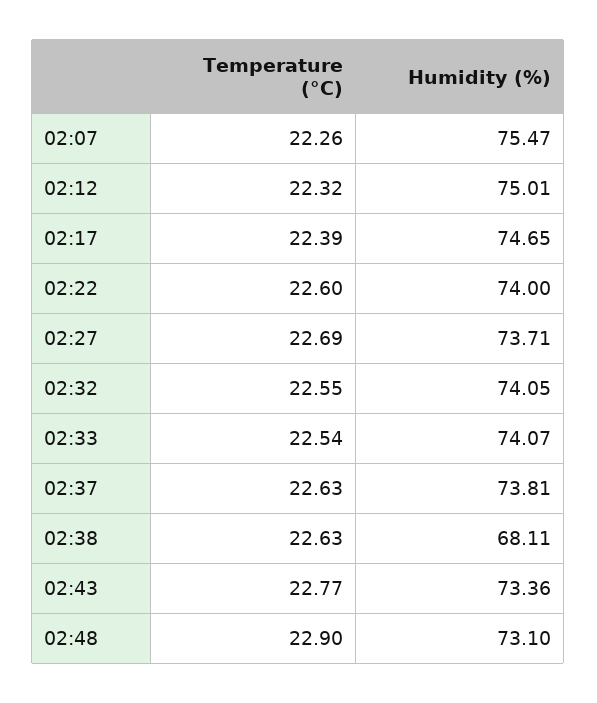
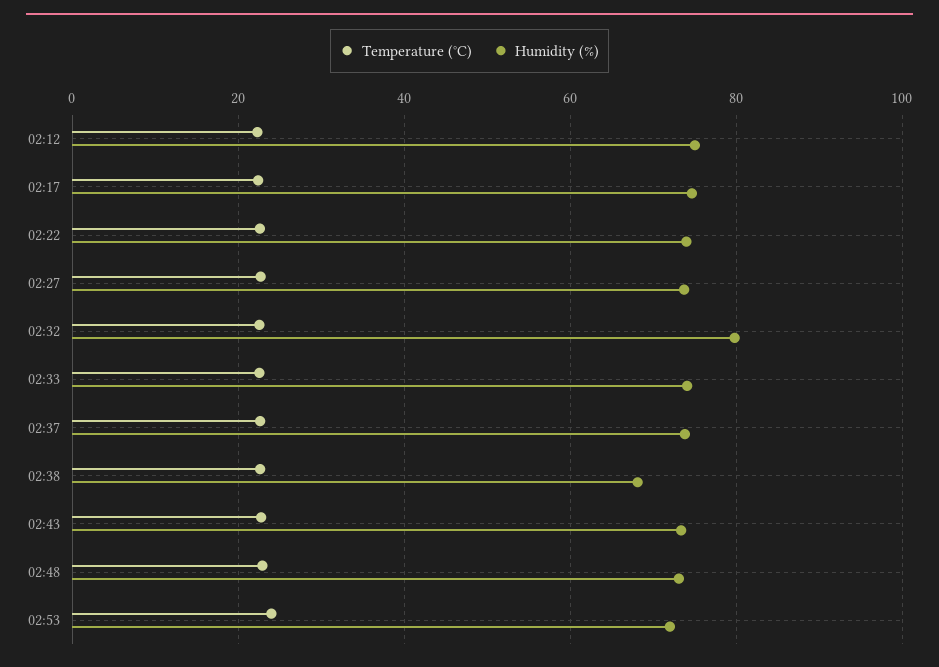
Temperature (°C), 02:07: 22.26 -> none
Humidity (%), 02:07: 75.47 -> none
Humidity (%), 02:32: 74.05 -> 80
Temperature (°C), 02:53: none -> 24
Humidity (%), 02:53: none -> 72

